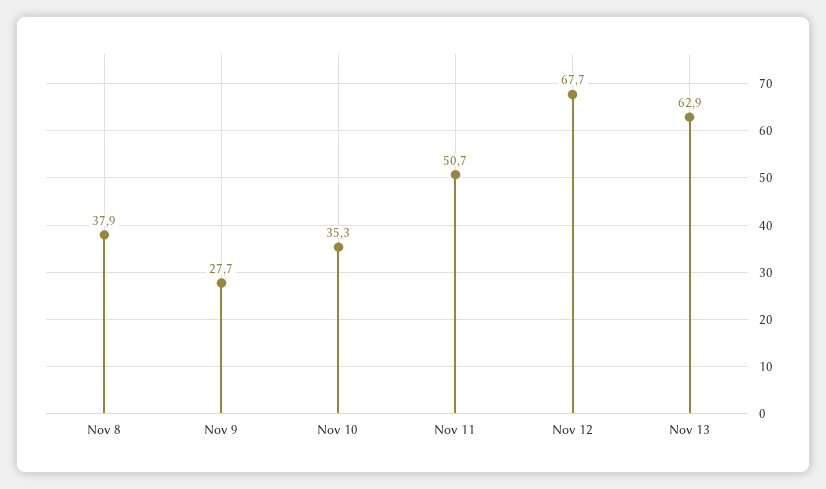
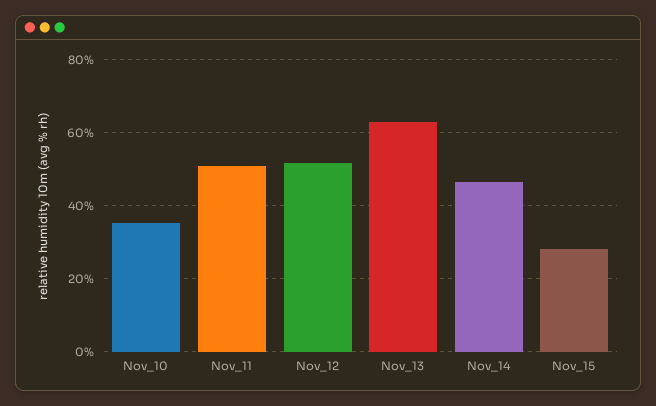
Nov 8: 37.9 -> none
Nov 9: 27.7 -> none
Nov 12: 67.7 -> 52
Nov_14: none -> 46
Nov_15: none -> 28

